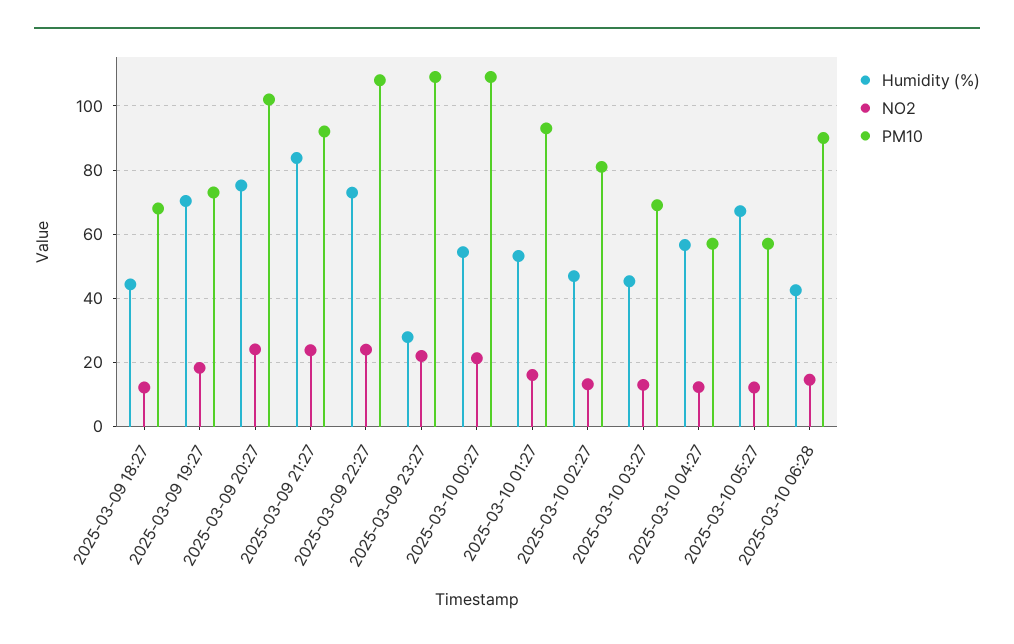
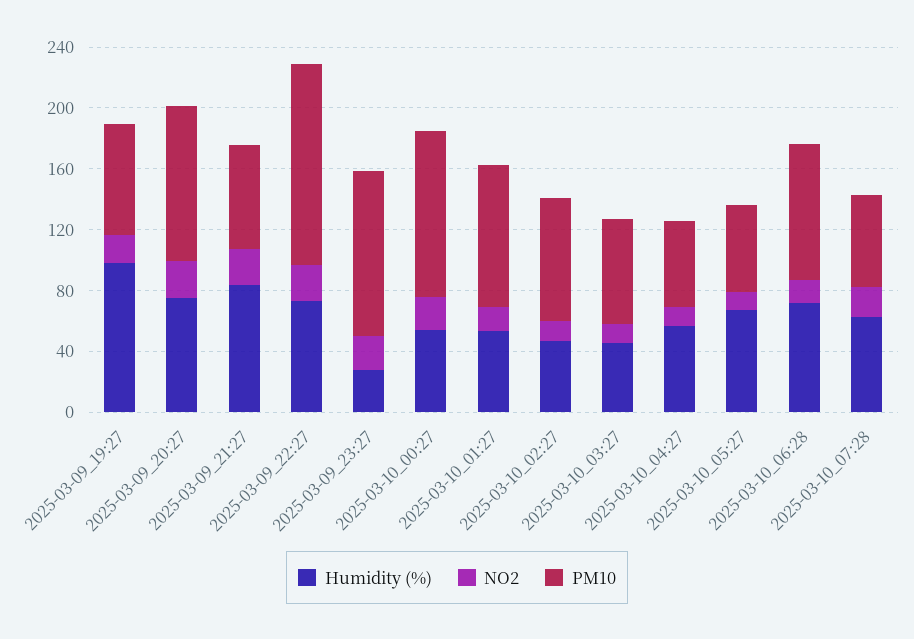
Humidity (%), 2025-03-09 18:27: 44 -> none
NO2, 2025-03-09 18:27: 12 -> none
PM10, 2025-03-09 18:27: 68 -> none
Humidity (%), 2025-03-09 19:27: 70 -> 100
PM10, 2025-03-09 21:27: 92 -> 70
PM10, 2025-03-09 22:27: 108 -> 130
Humidity (%), 2025-03-10 06:28: 42 -> 70
Humidity (%), 2025-03-10_07:28: none -> 60
NO2, 2025-03-10_07:28: none -> 20
PM10, 2025-03-10_07:28: none -> 60

